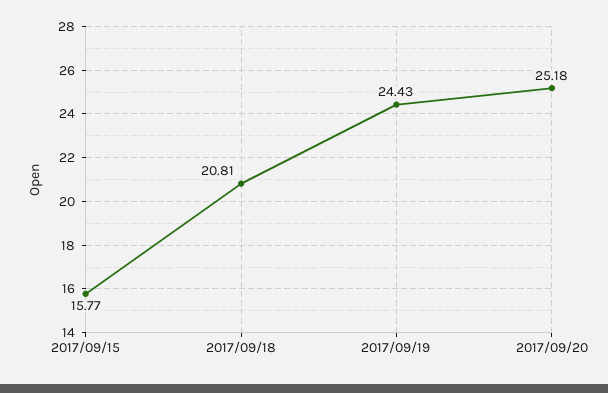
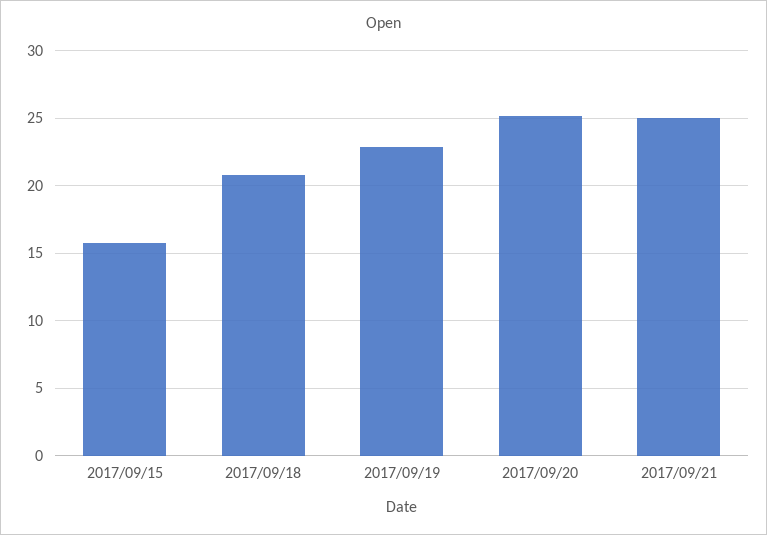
2017/09/19: 24.43 -> 23
2017/09/21: none -> 25

